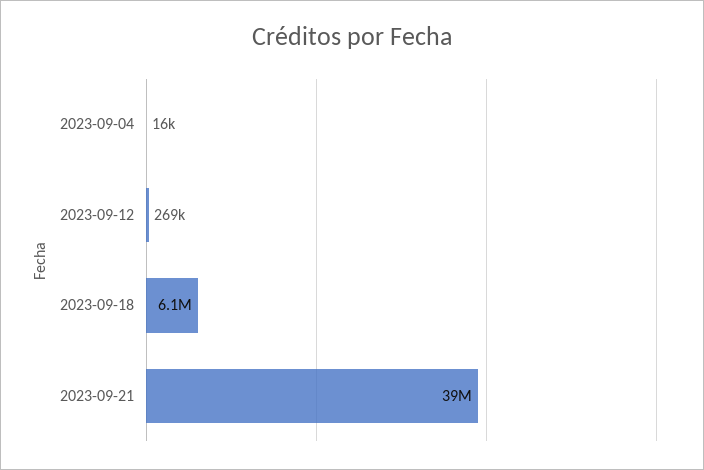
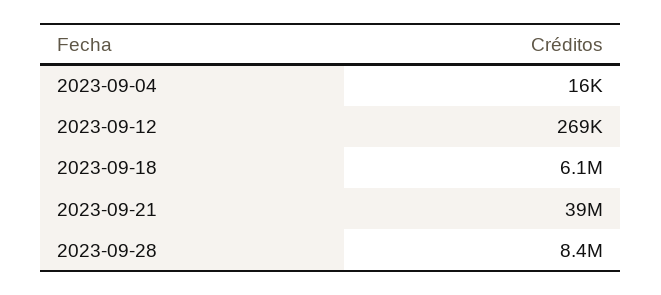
2023-09-28: none -> 8400000

